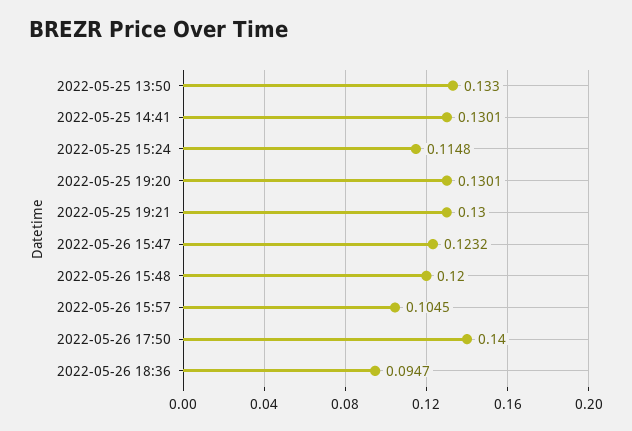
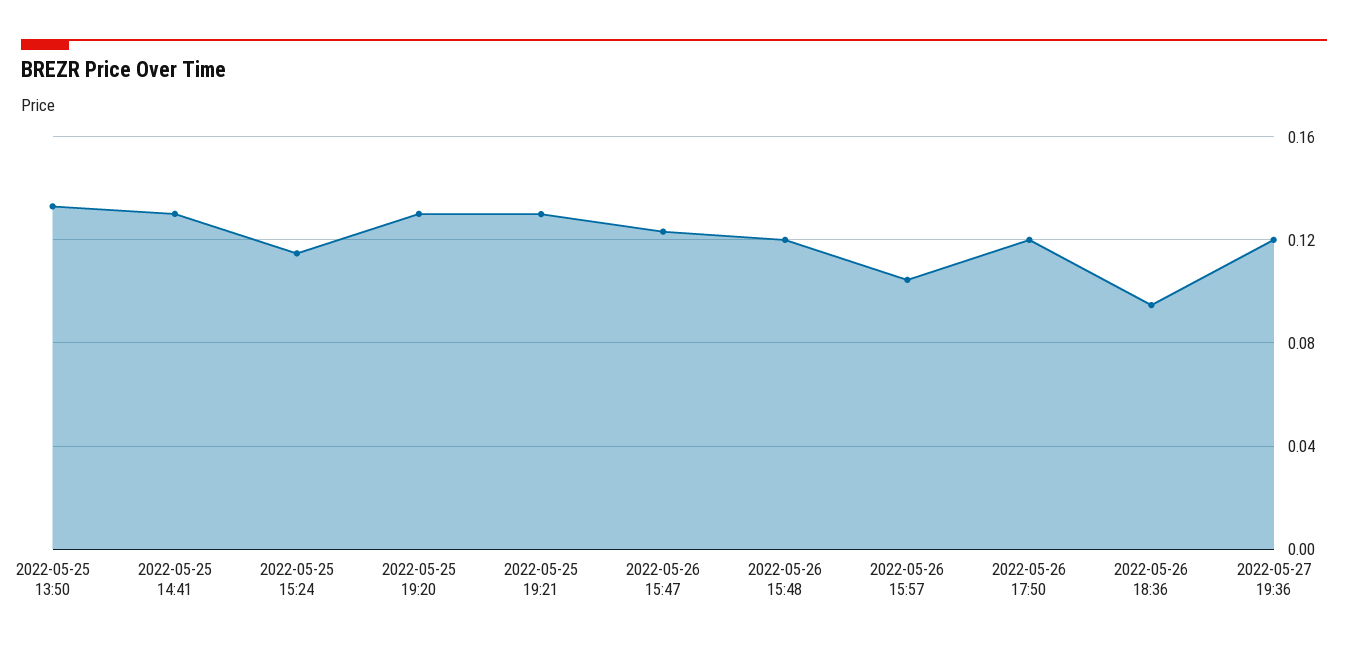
2022-05-26 17:50: 0.14 -> 0.12
2022-05-27 19:36: none -> 0.12

